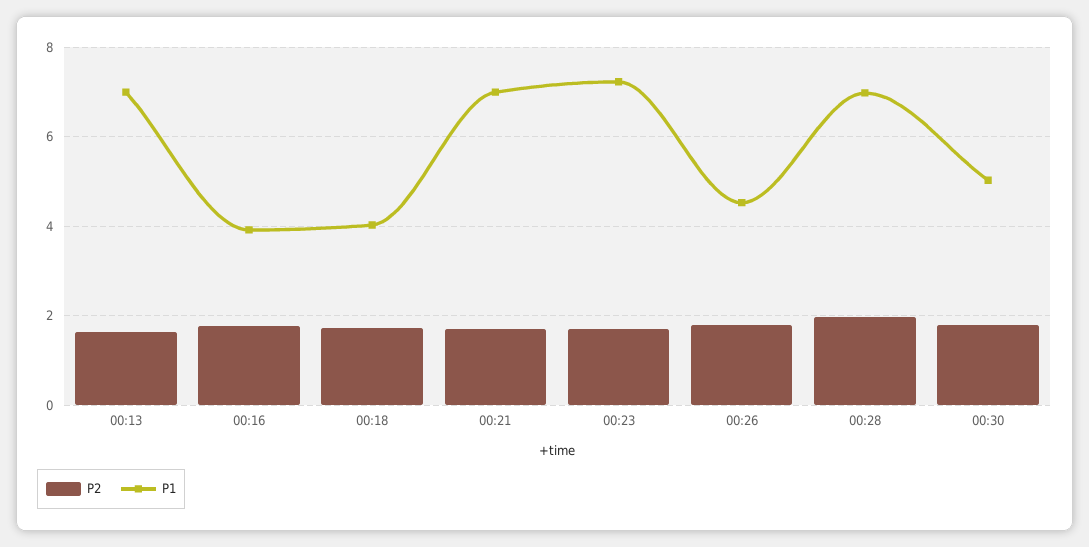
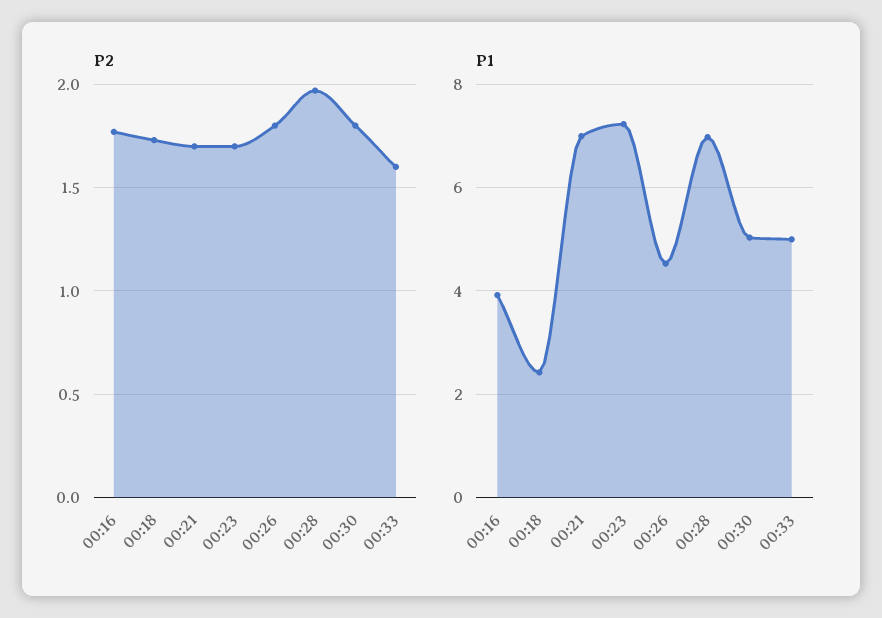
P2, 00:13: 1.6 -> none
P1, 00:13: 7 -> none
P1, 00:18: 4 -> 2.4
P2, 00:33: none -> 1.6
P1, 00:33: none -> 5

